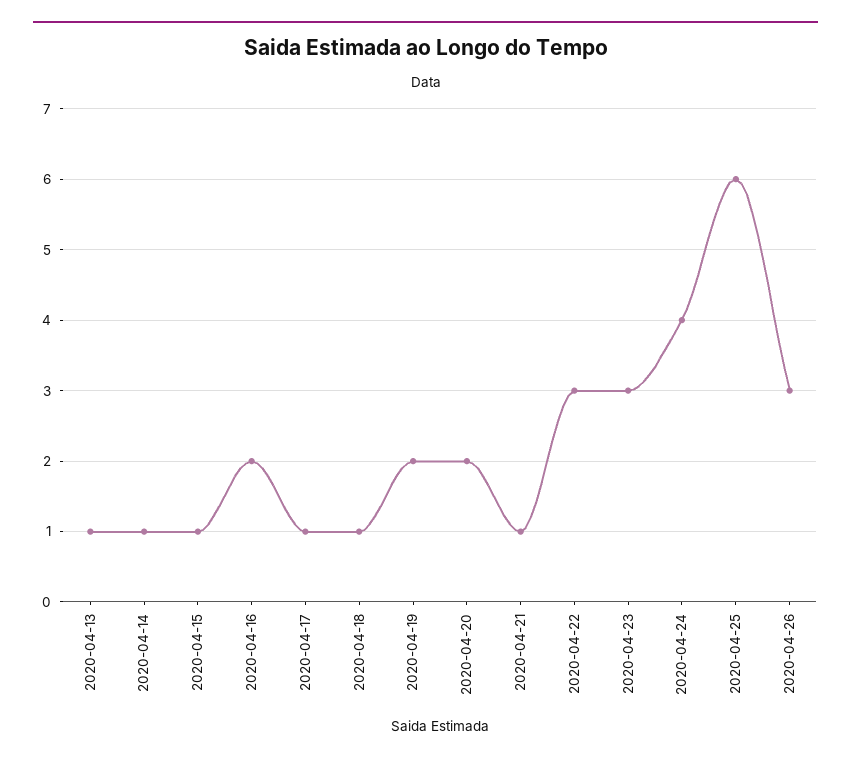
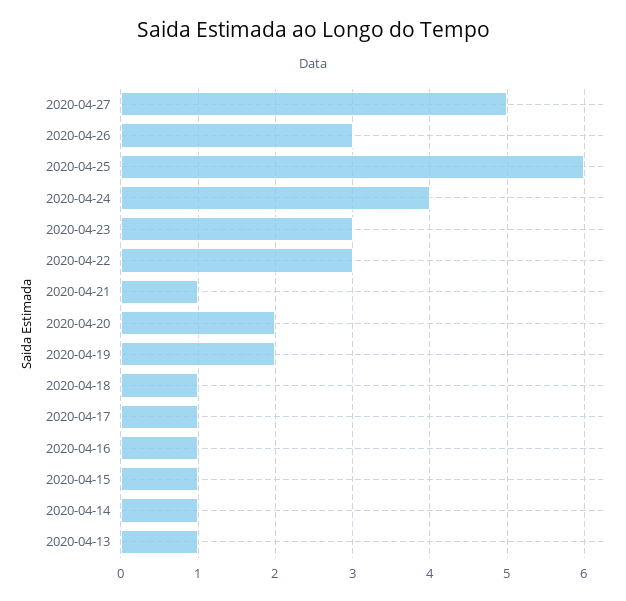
2020-04-16: 2 -> 1
2020-04-27: none -> 5

